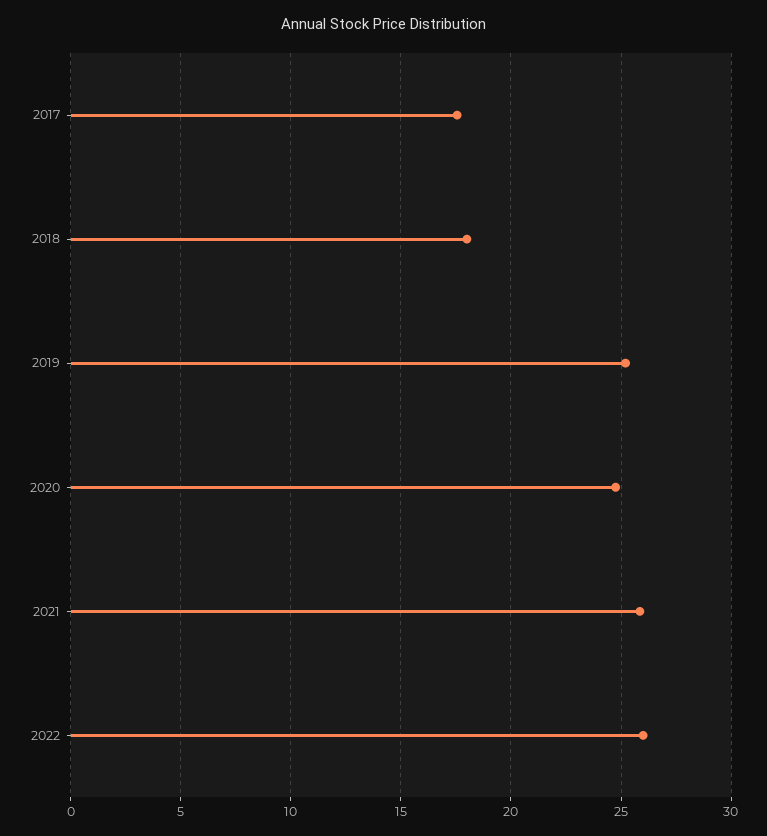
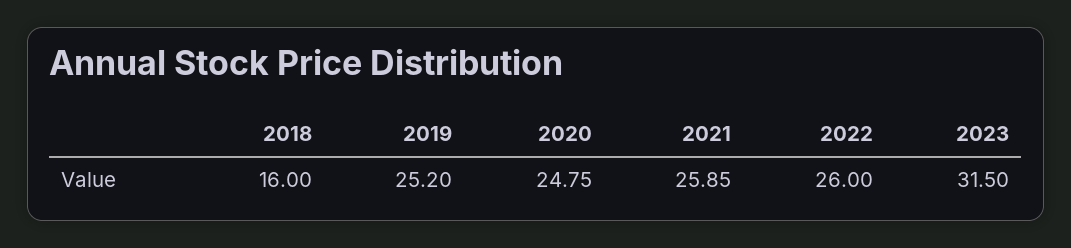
2017: 17.5 -> none
2018: 18 -> 16
2023: none -> 31.5

